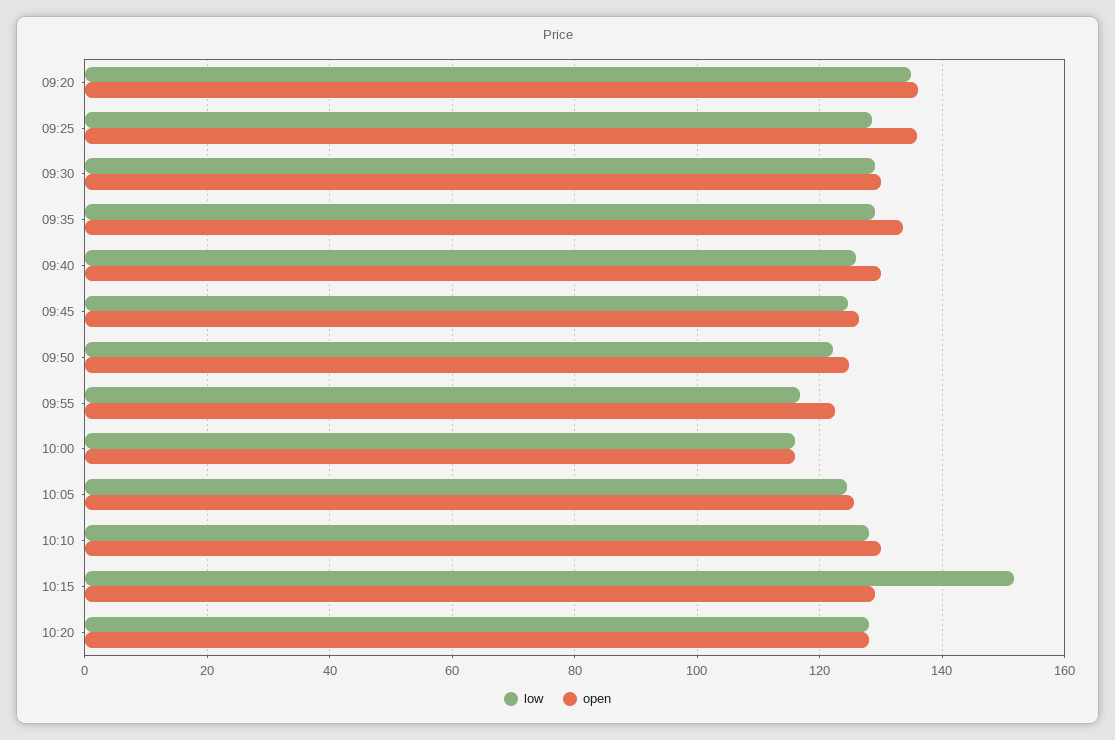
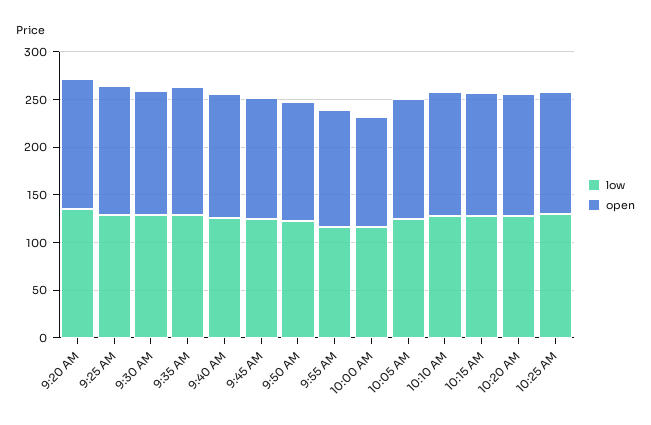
low, 10:15: 152 -> 130
low, 10:25 AM: none -> 130
open, 10:25 AM: none -> 130

